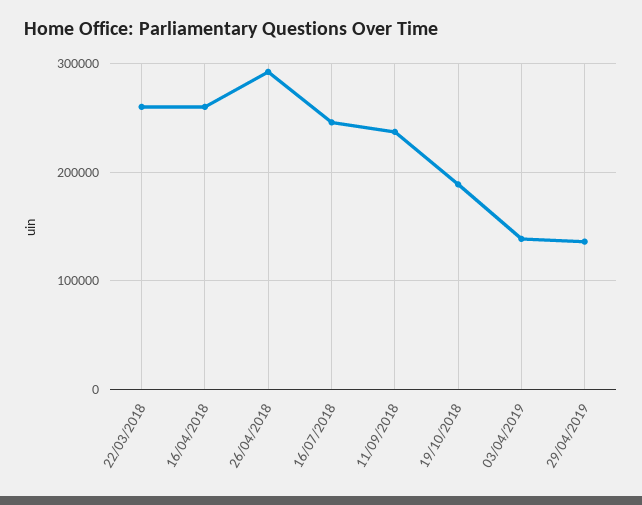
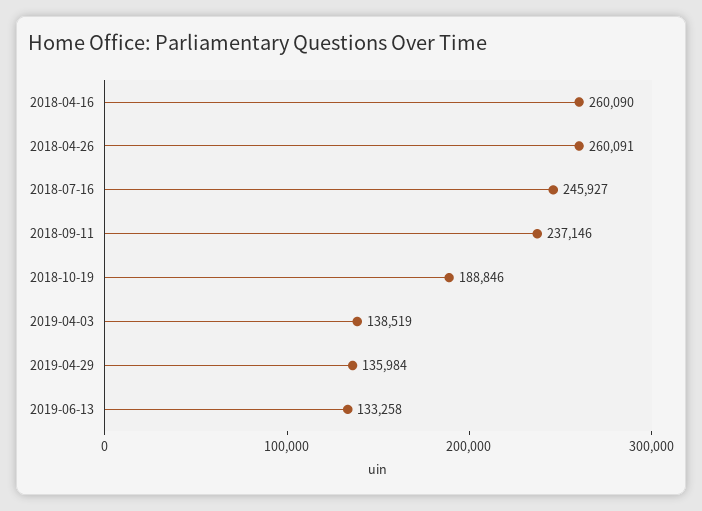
22/03/2018: 260000 -> none
26/04/2018: 290000 -> 260091
2019-06-13: none -> 133258

